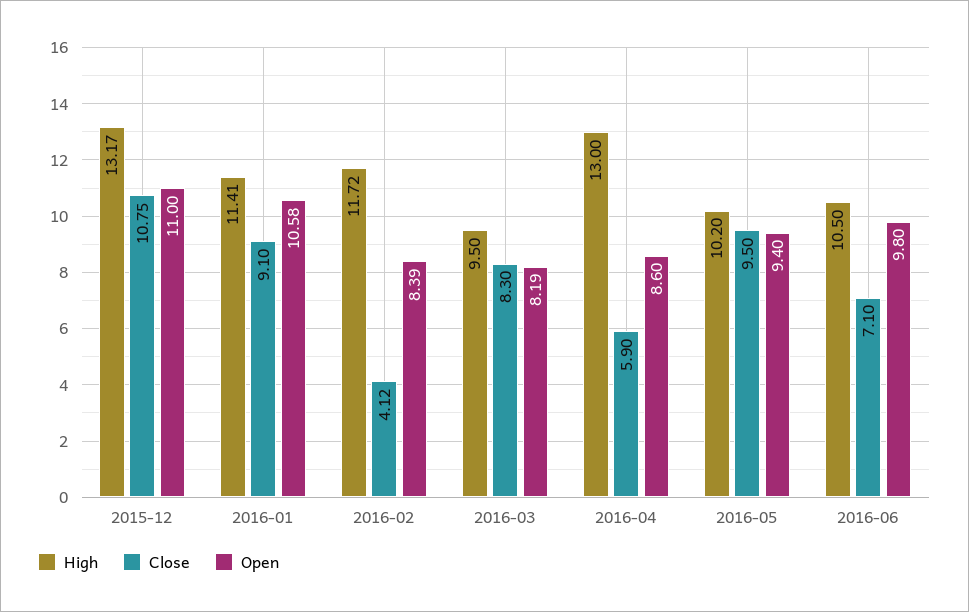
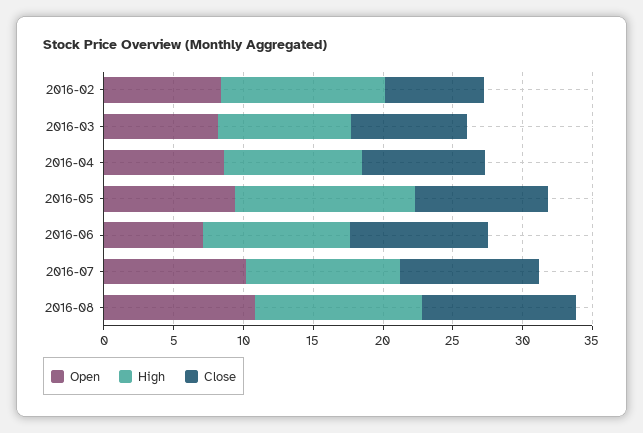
High, 2015-12: 13.17 -> none
Close, 2015-12: 10.75 -> none
Open, 2015-12: 11 -> none
High, 2016-01: 11.41 -> none
Close, 2016-01: 9.1 -> none
Open, 2016-01: 10.58 -> none
Close, 2016-02: 4.12 -> 7
High, 2016-04: 13 -> 10
Close, 2016-04: 5.9 -> 9
High, 2016-05: 10.2 -> 13
Close, 2016-06: 7.1 -> 10
Open, 2016-06: 9.8 -> 7
Open, 2016-07: none -> 10
High, 2016-07: none -> 11
Close, 2016-07: none -> 10
Open, 2016-08: none -> 11
High, 2016-08: none -> 12
Close, 2016-08: none -> 11

